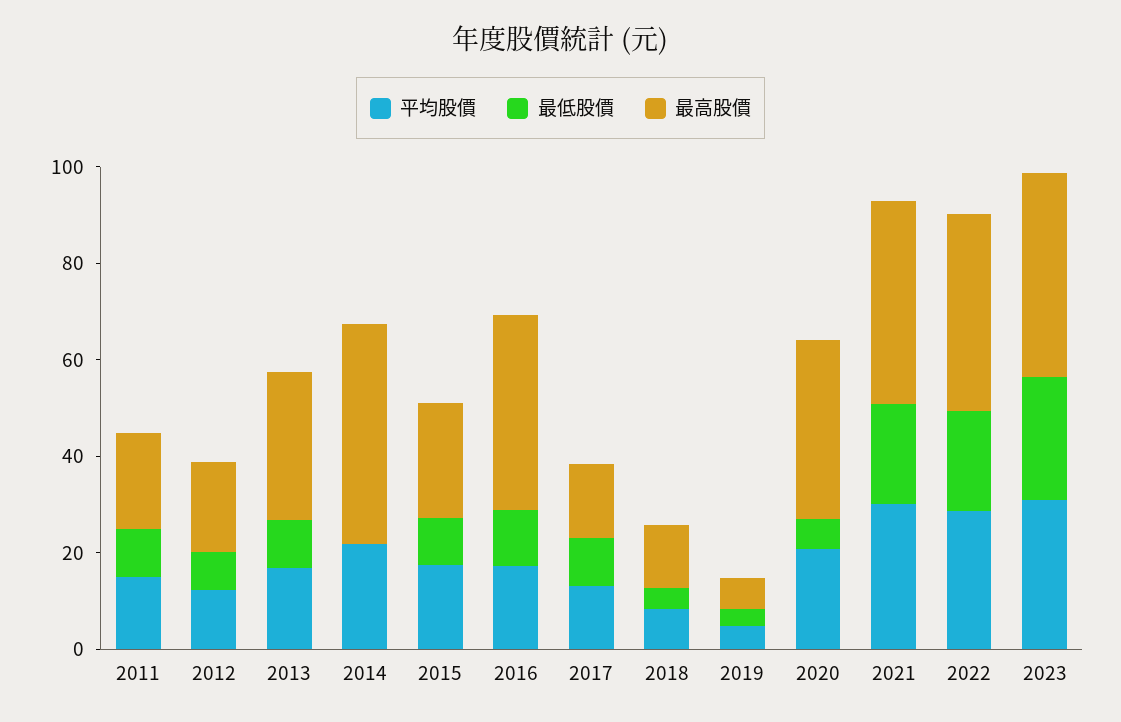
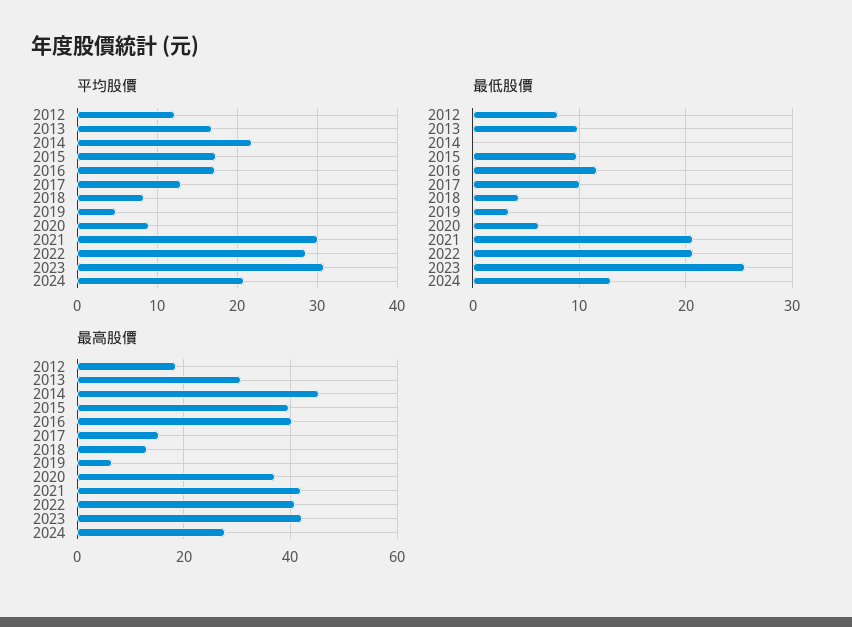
平均股價, 2011: 15 -> none
最低股價, 2011: 10 -> none
最高股價, 2011: 20 -> none
最高股價, 2015: 25 -> 40
平均股價, 2020: 20 -> 9
平均股價, 2024: none -> 21
最低股價, 2024: none -> 13
最高股價, 2024: none -> 28

